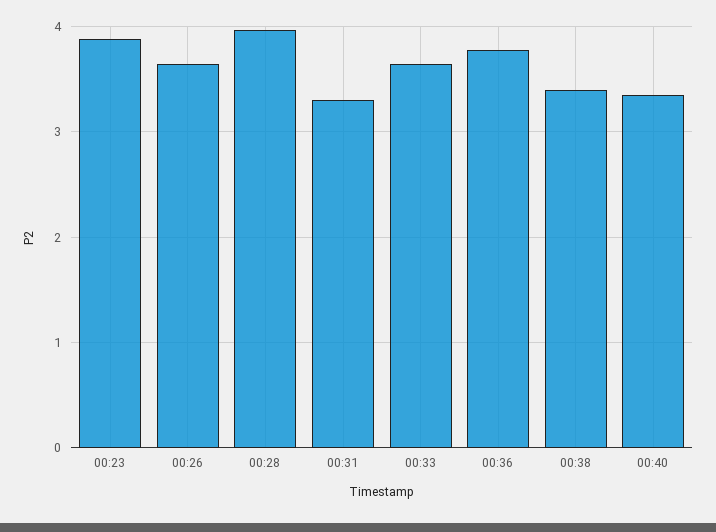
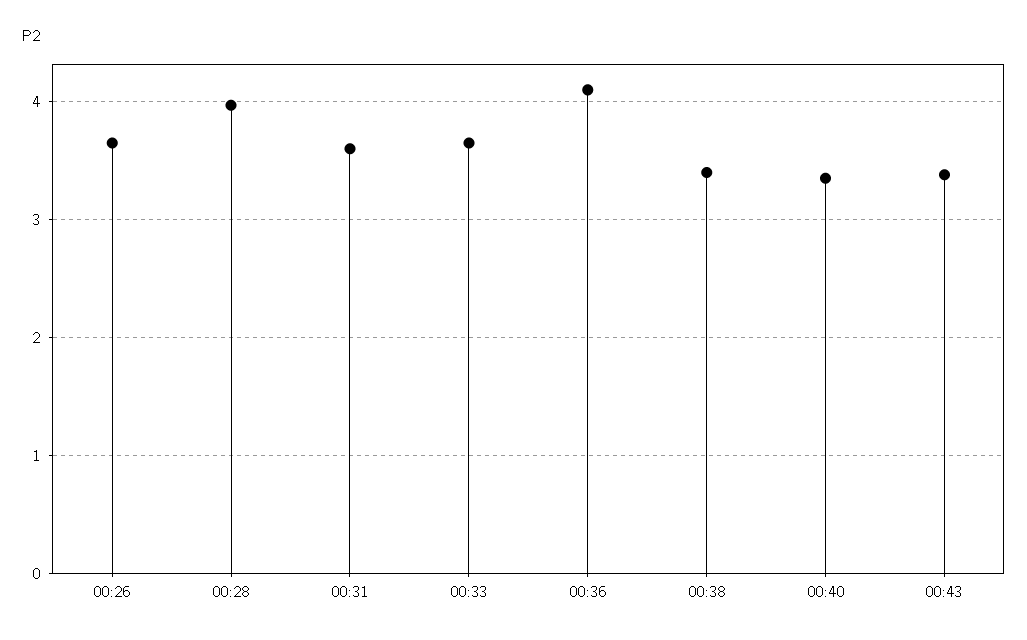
00:23: 3.9 -> none
00:31: 3.3 -> 3.6
00:36: 3.8 -> 4.1
00:43: none -> 3.4

